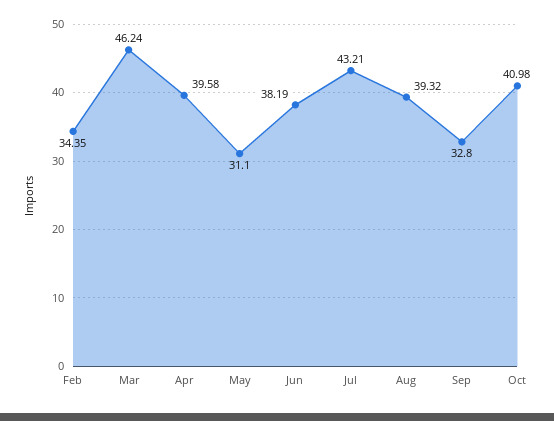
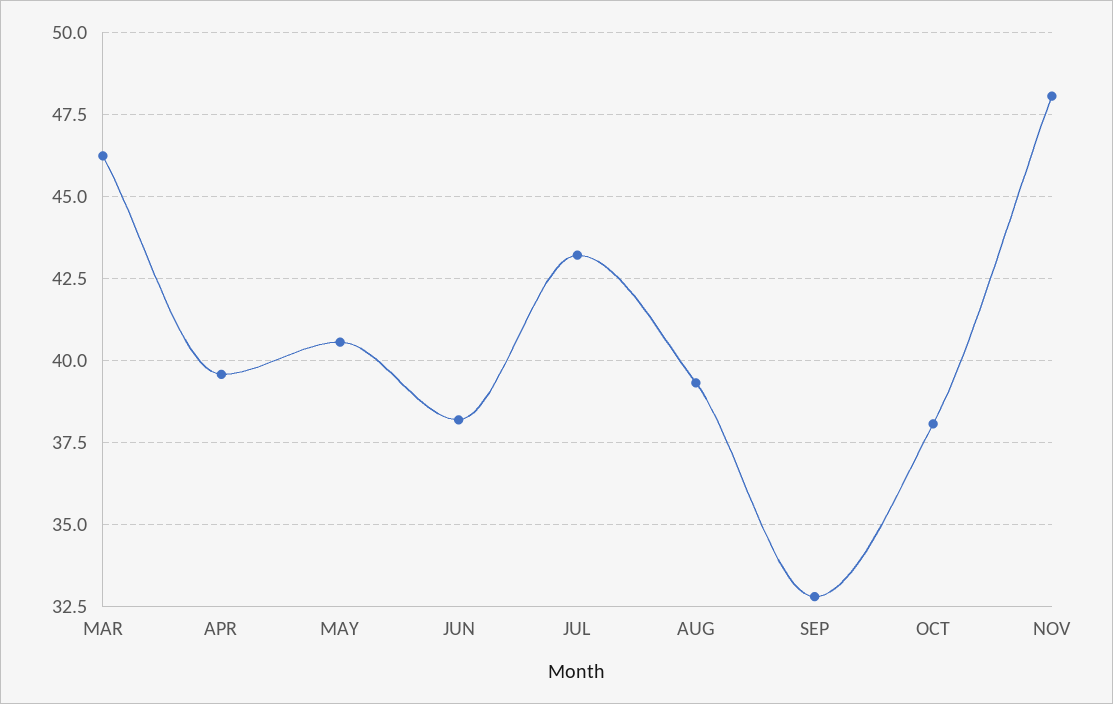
Feb: 34.35 -> none
May: 31.1 -> 40.5
Oct: 40.98 -> 38
NOV: none -> 48

